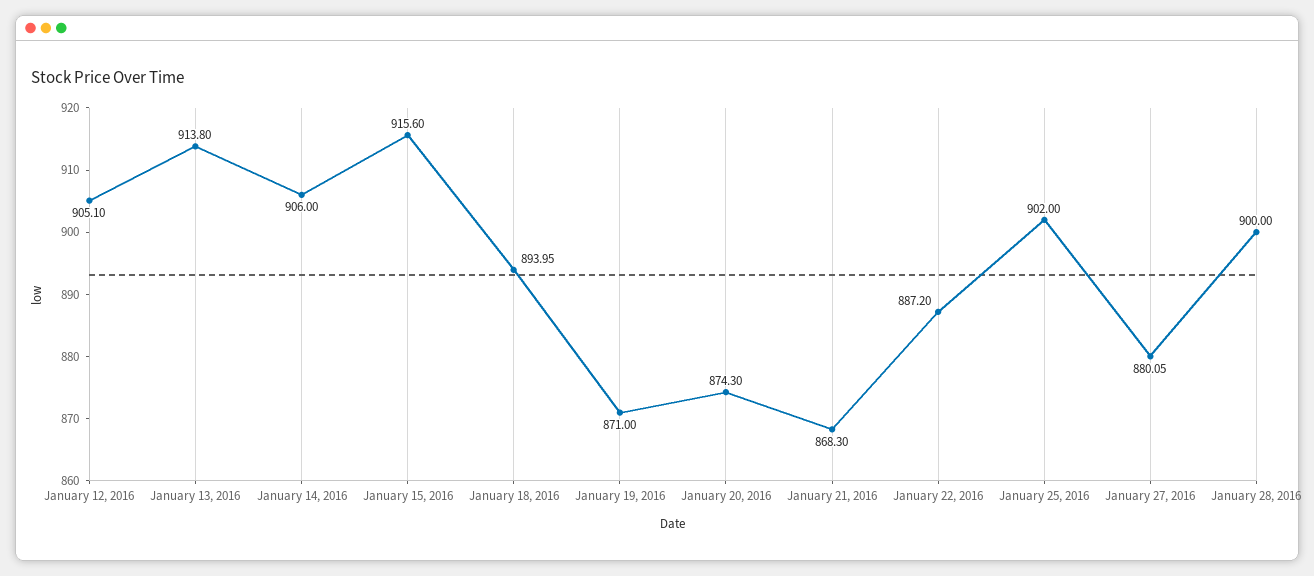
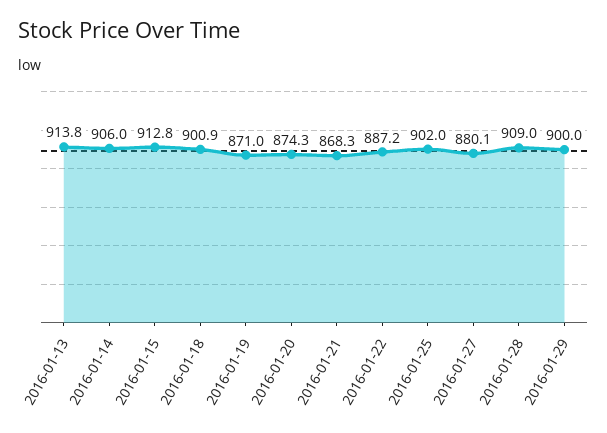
January 12, 2016: 905.1 -> none
January 15, 2016: 915.6 -> 912.8
January 18, 2016: 893.95 -> 900.9
January 28, 2016: 900 -> 909
2016-01-29: none -> 900

